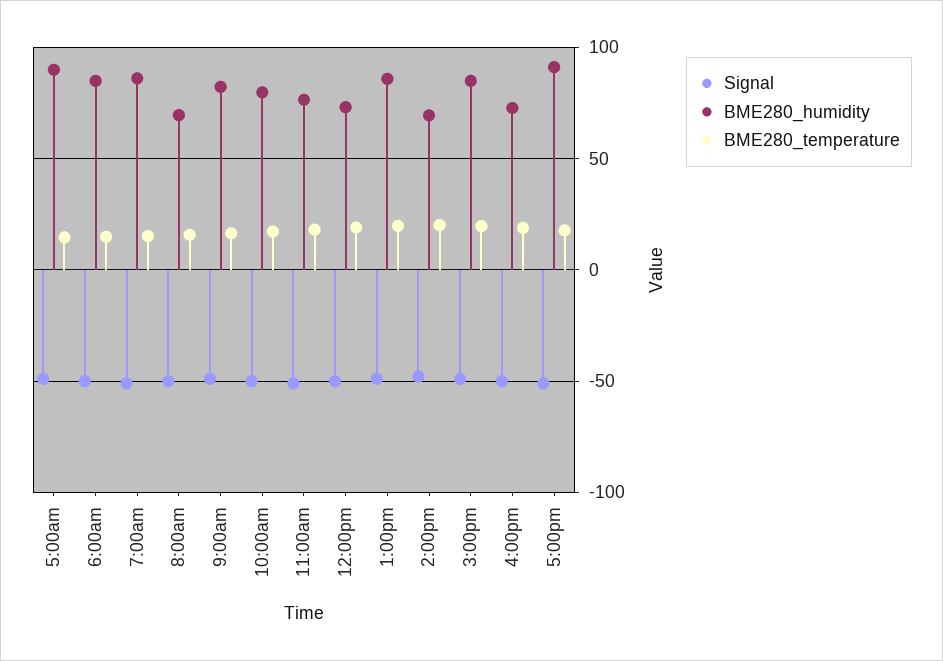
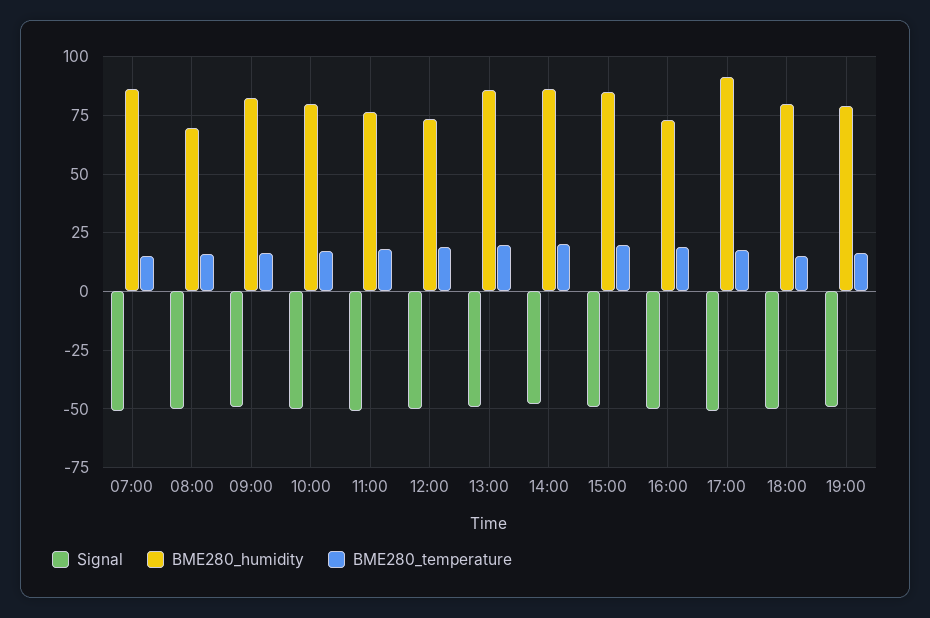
Signal, 5:00am: -50 -> none
BME280_humidity, 5:00am: 90 -> none
BME280_temperature, 5:00am: 15 -> none
Signal, 6:00am: -50 -> none
BME280_humidity, 6:00am: 85 -> none
BME280_temperature, 6:00am: 15 -> none
BME280_humidity, 2:00pm: 70 -> 85
Signal, 18:00: none -> -50
BME280_humidity, 18:00: none -> 80
BME280_temperature, 18:00: none -> 15
Signal, 19:00: none -> -50
BME280_humidity, 19:00: none -> 80
BME280_temperature, 19:00: none -> 15

